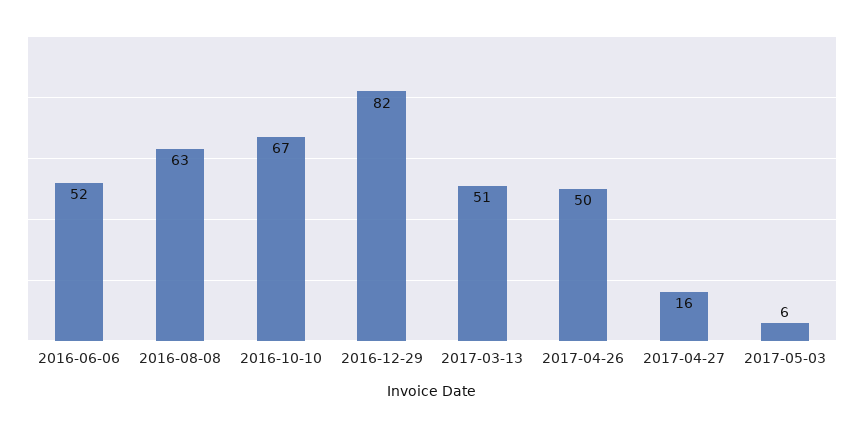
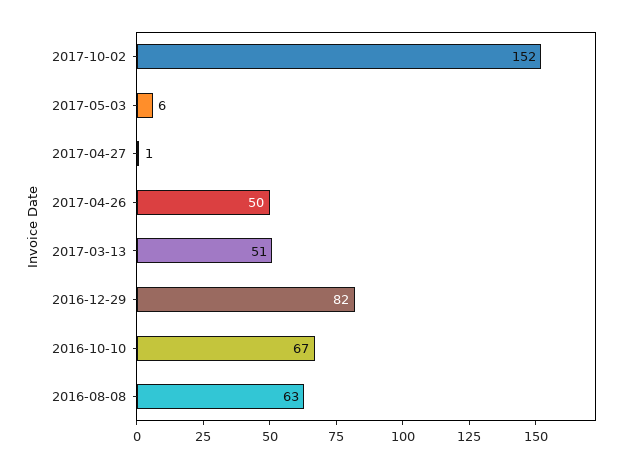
2016-06-06: 52 -> none
2017-04-27: 16 -> 1
2017-10-02: none -> 152

